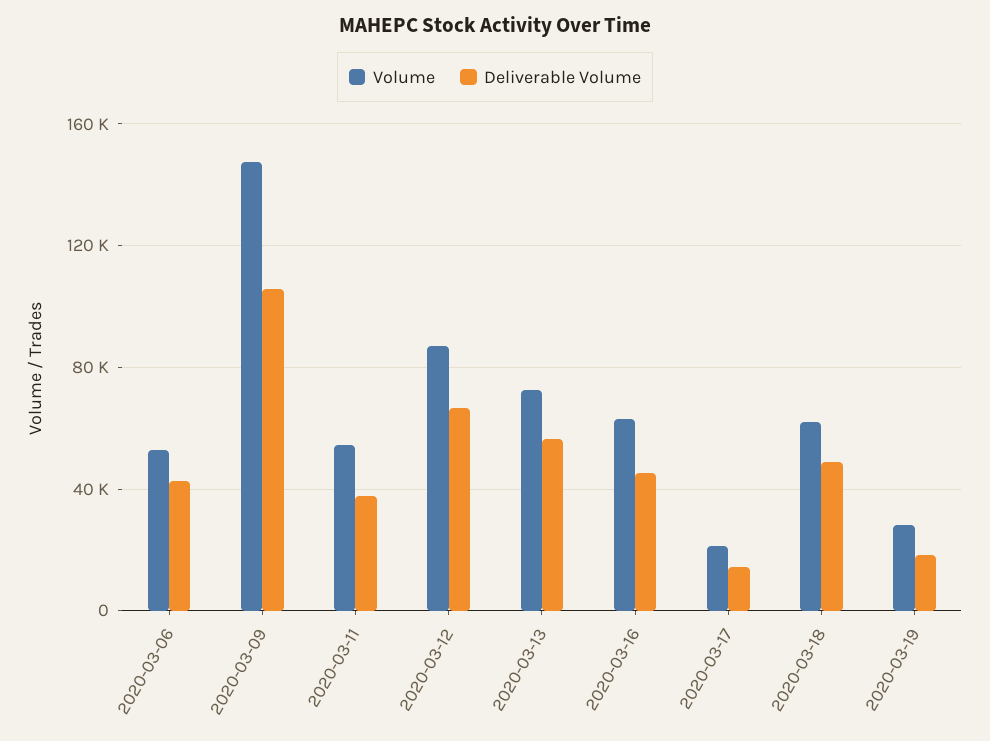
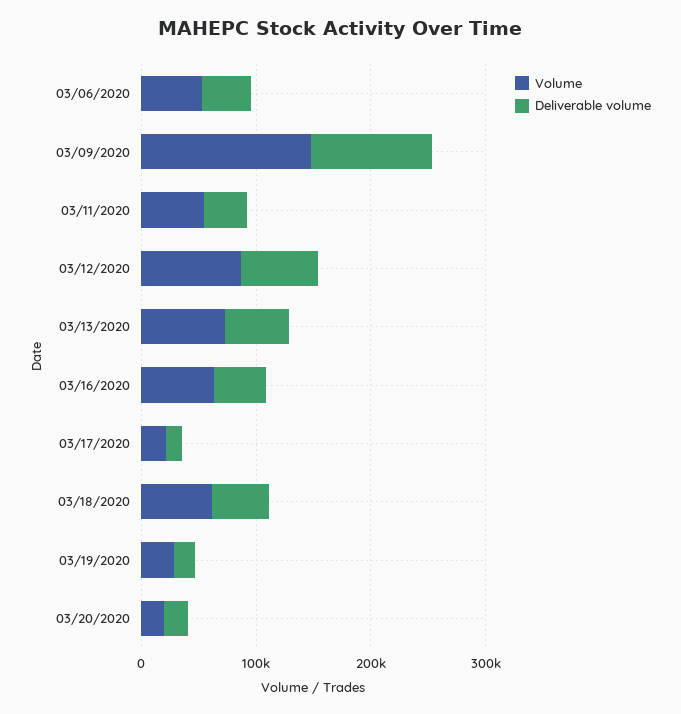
Volume, 03/20/2020: none -> 20000
Deliverable Volume, 03/20/2020: none -> 20000

